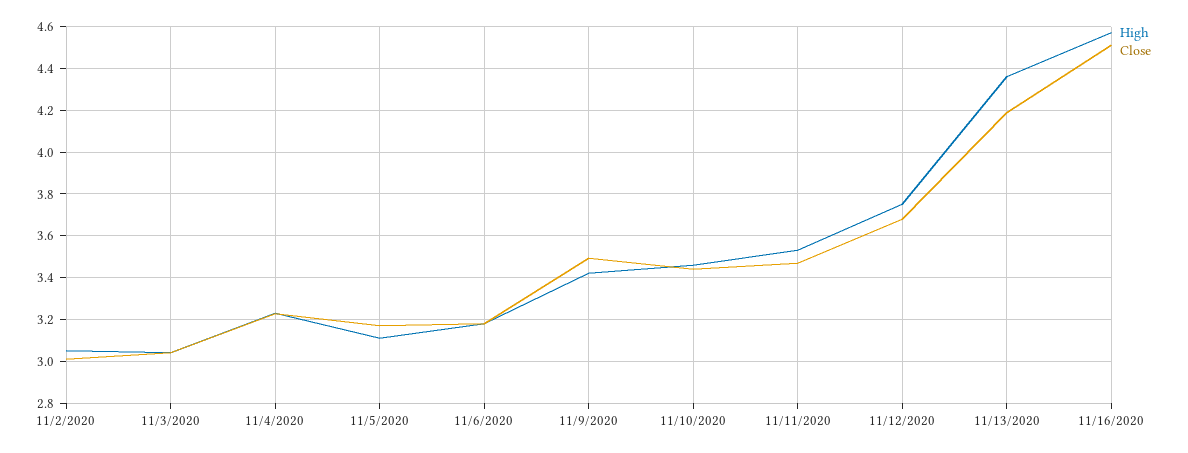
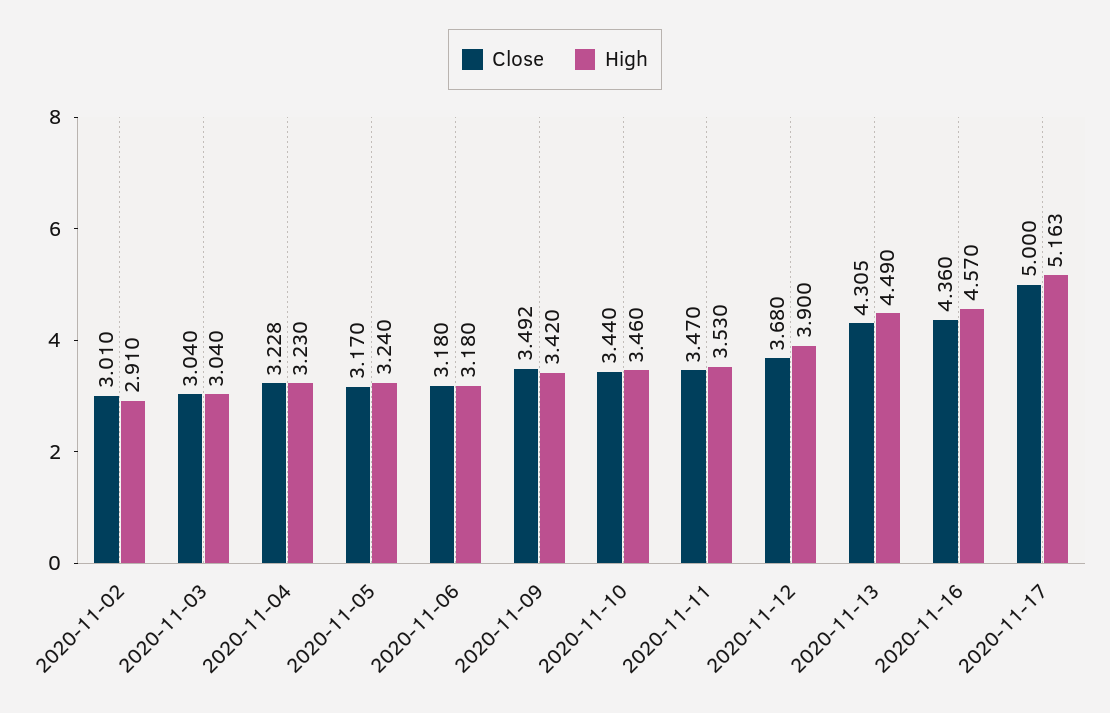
High, 11/2/2020: 3.05 -> 2.91
High, 11/5/2020: 3.1 -> 3.24
High, 11/12/2020: 3.75 -> 3.9
High, 11/13/2020: 4.35 -> 4.49
Close, 11/13/2020: 4.2 -> 4.305
Close, 11/16/2020: 4.5 -> 4.36
Close, 2020-11-17: none -> 5
High, 2020-11-17: none -> 5.163

